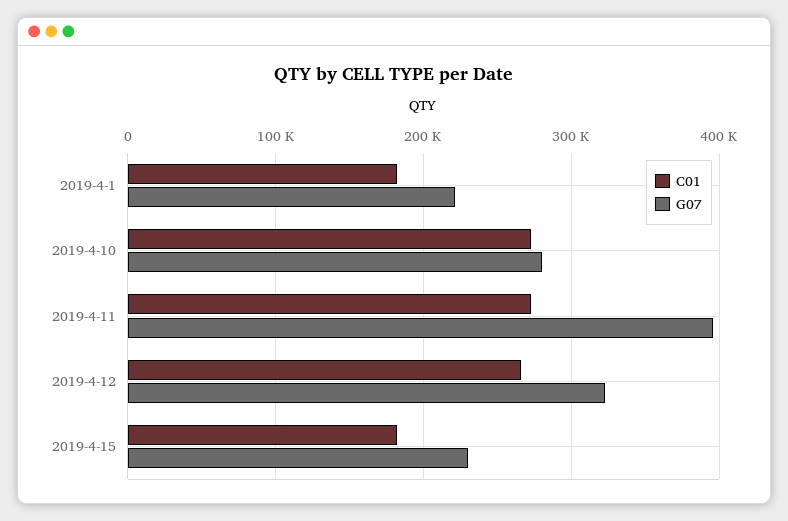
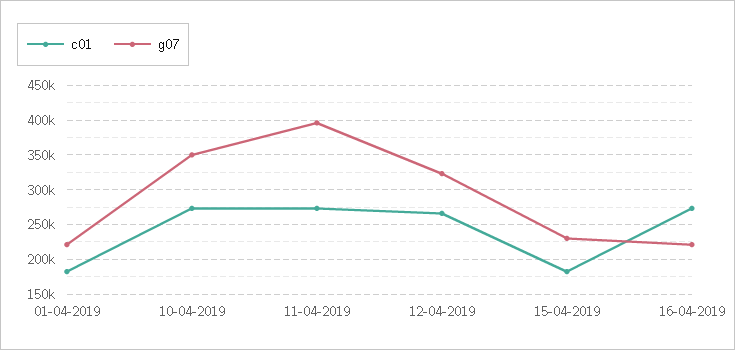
G07, 2019-4-10: 280000 -> 350000
C01, 16-04-2019: none -> 270000
G07, 16-04-2019: none -> 220000

